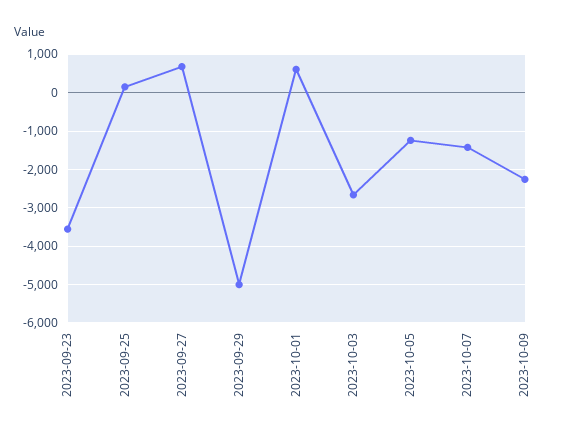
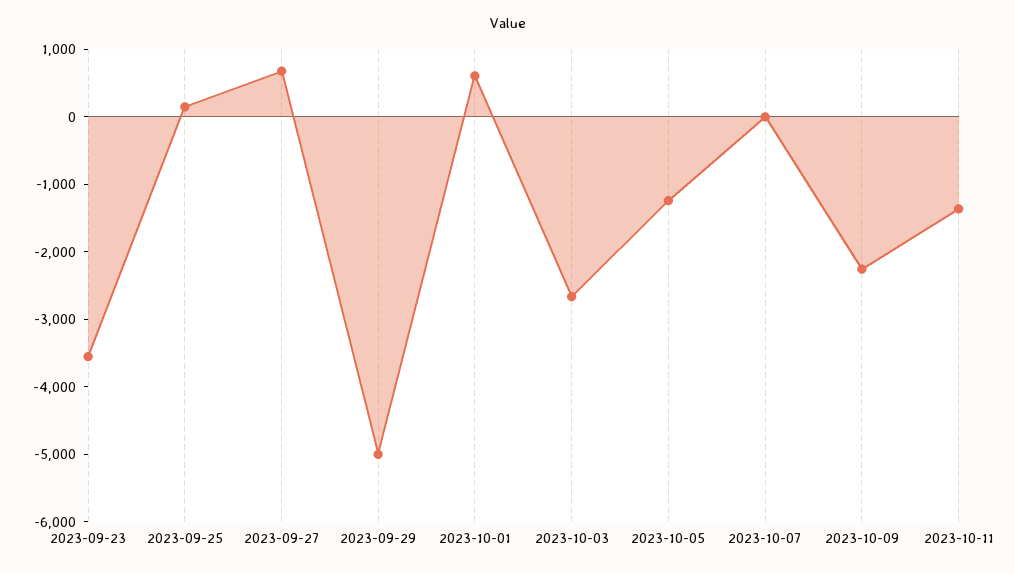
2023-10-07: -1400 -> 0
2023-10-11: none -> -1400

